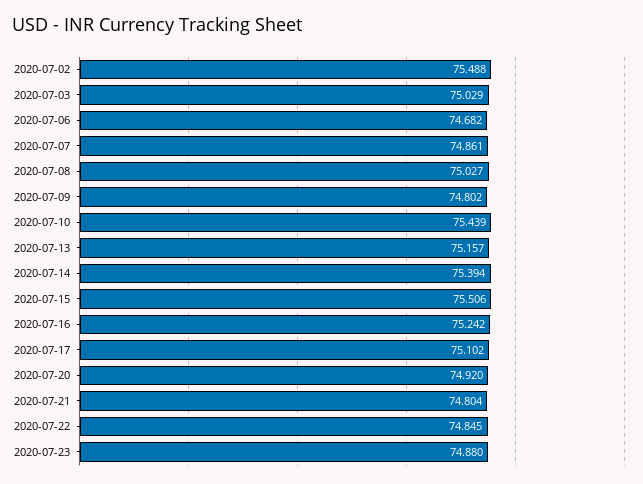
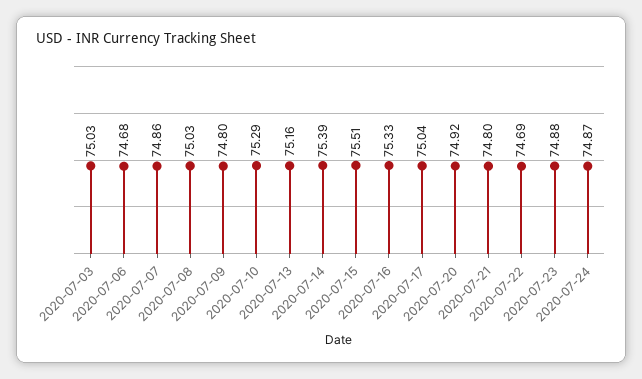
2020-07-02: 75.488 -> none
2020-07-10: 75.439 -> 75.29
2020-07-16: 75.242 -> 75.33
2020-07-17: 75.102 -> 75.04
2020-07-22: 74.845 -> 74.69
2020-07-24: none -> 74.87

